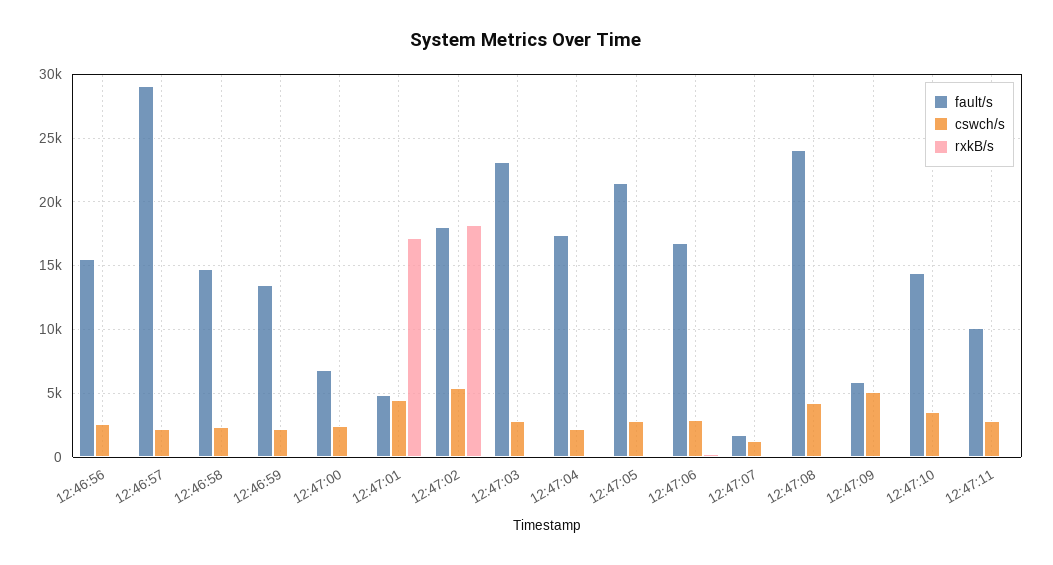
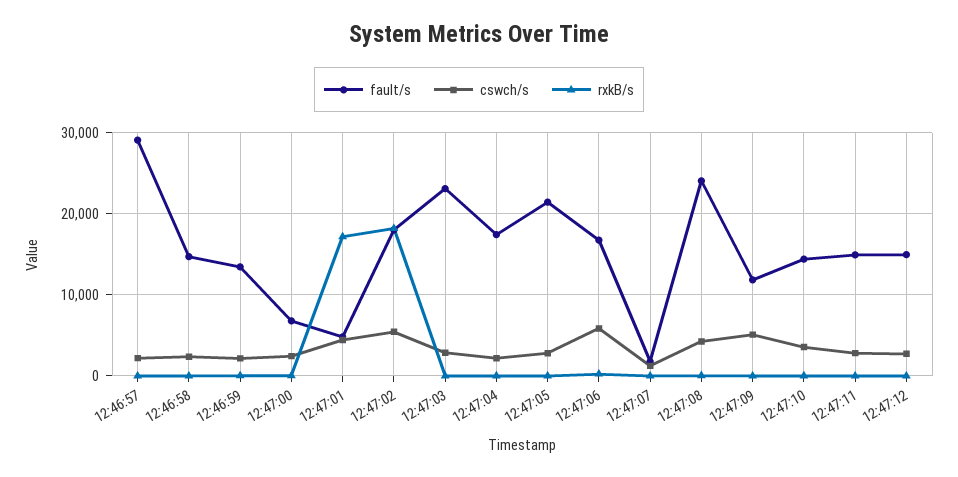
fault/s, 12:46:56: 15500 -> none
cswch/s, 12:46:56: 2500 -> none
rxkB/s, 12:46:56: 0 -> none
cswch/s, 12:47:06: 3000 -> 6000
fault/s, 12:47:09: 6000 -> 12000
fault/s, 12:47:11: 10000 -> 15000
fault/s, 12:47:12: none -> 15000
cswch/s, 12:47:12: none -> 3000
rxkB/s, 12:47:12: none -> 0

